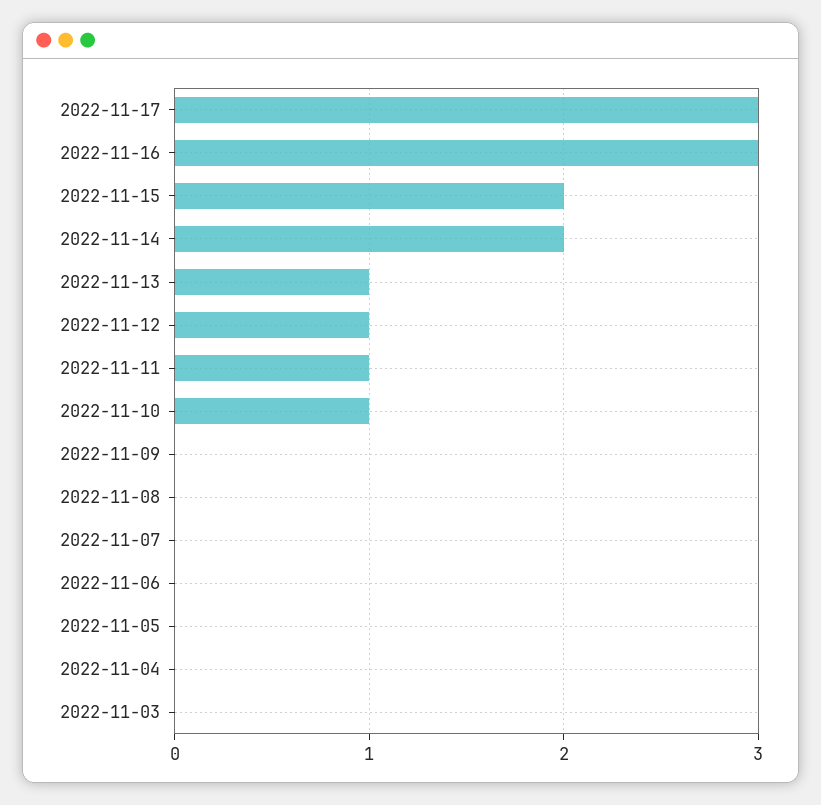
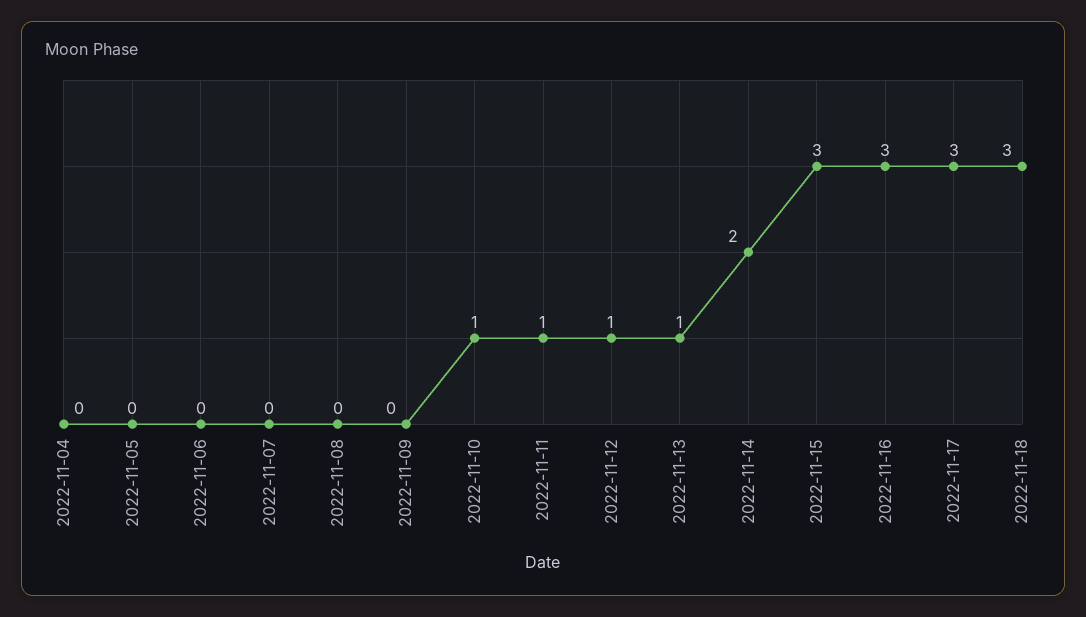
2022-11-15: 2 -> 3
2022-11-03: 0 -> none
2022-11-18: none -> 3

